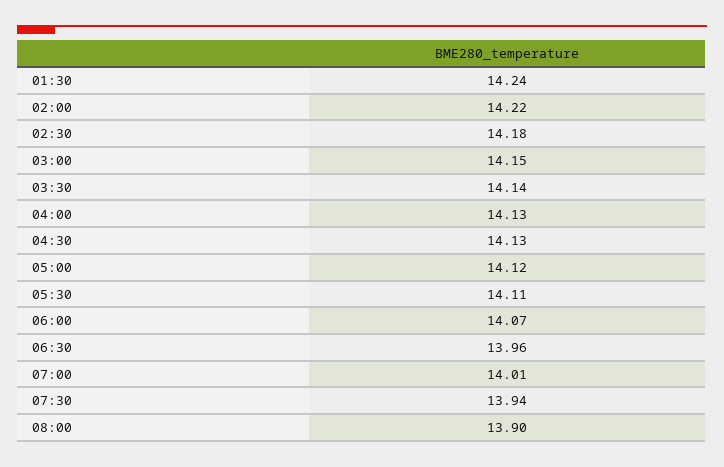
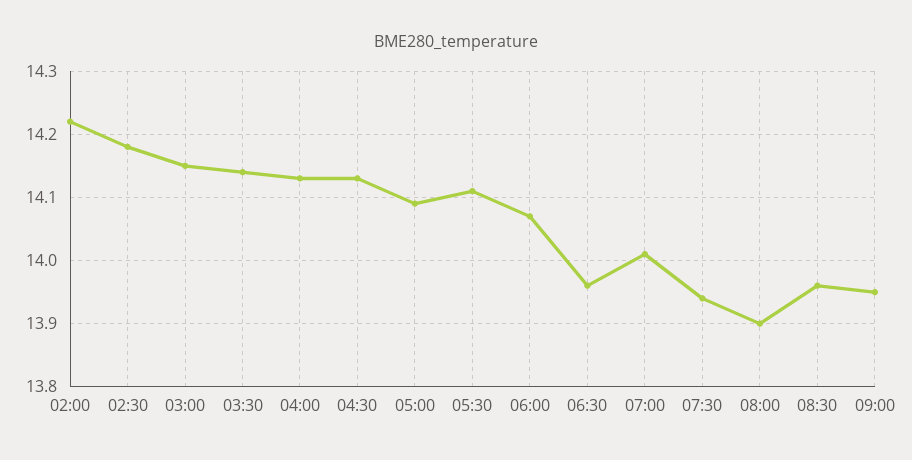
01:30: 14.24 -> none
05:00: 14.12 -> 14.09
08:30: none -> 13.96
09:00: none -> 13.95

